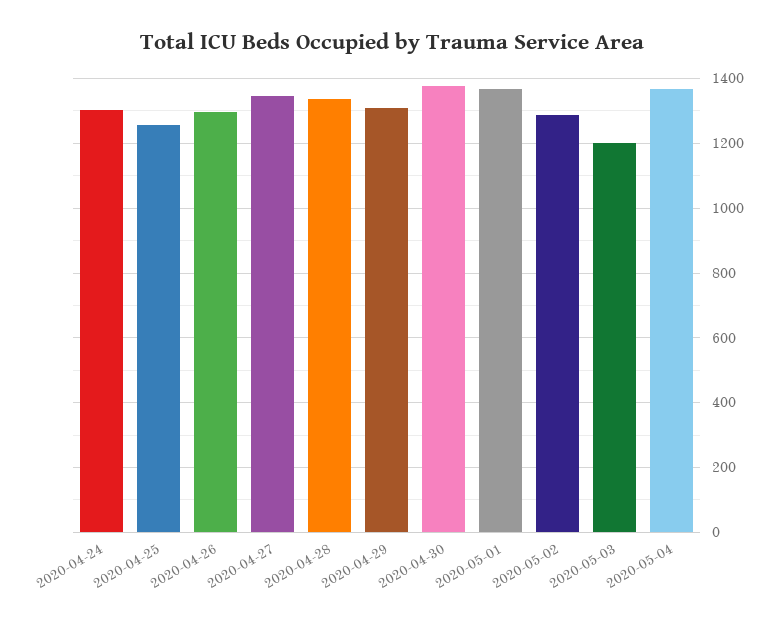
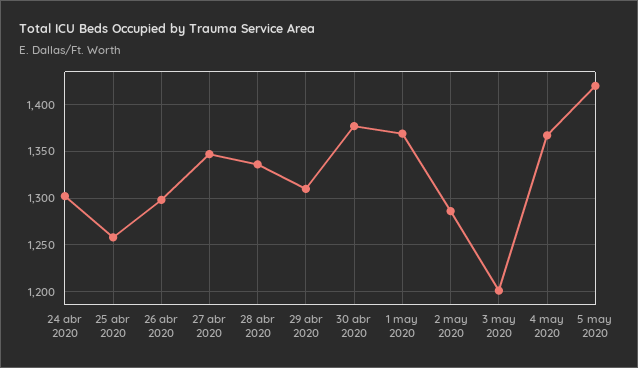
5 may 2020: none -> 1420

